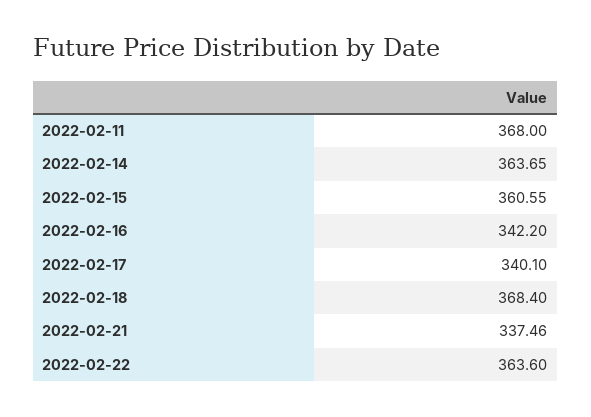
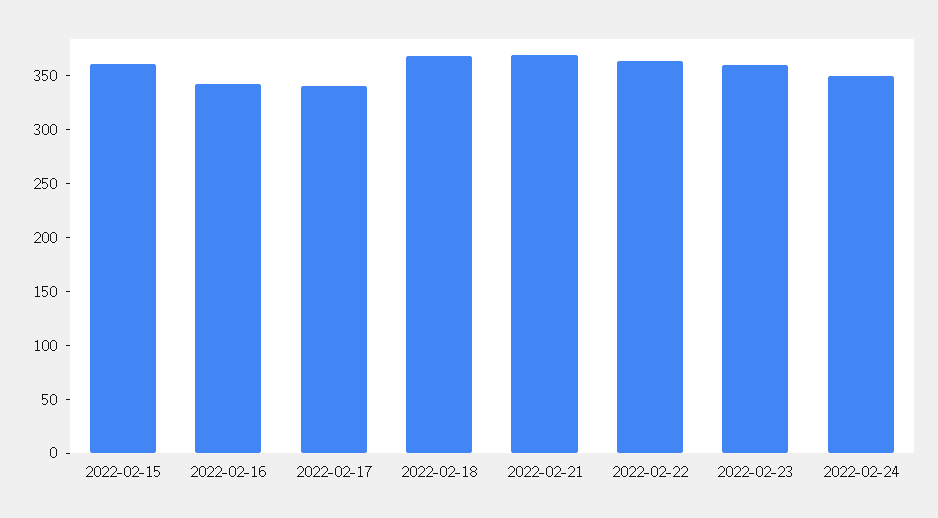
2022-02-11: 368 -> none
2022-02-14: 363.65 -> none
2022-02-21: 337.46 -> 370
2022-02-23: none -> 360
2022-02-24: none -> 350

